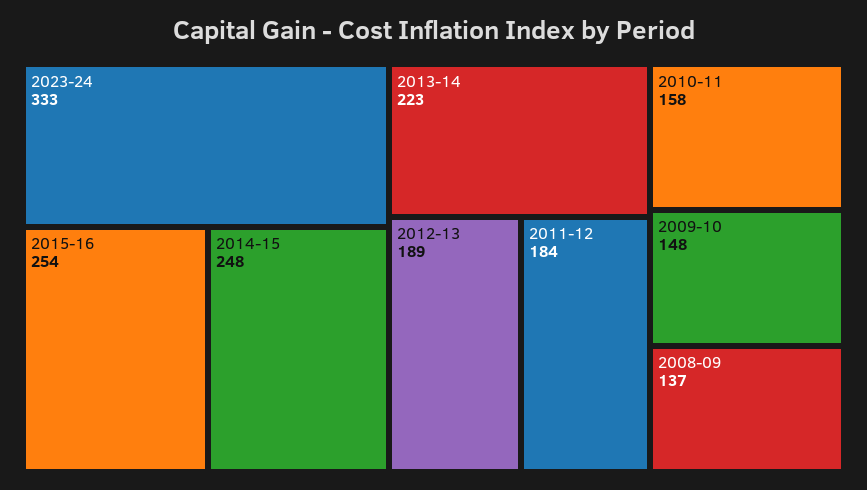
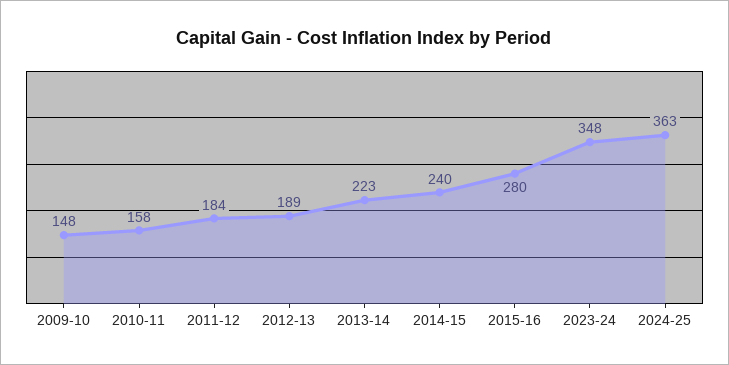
2023-24: 333 -> 348
2015-16: 254 -> 280
2014-15: 248 -> 240
2008-09: 137 -> none
2024-25: none -> 363

